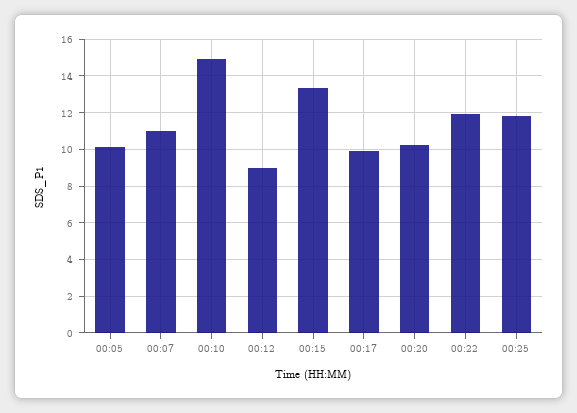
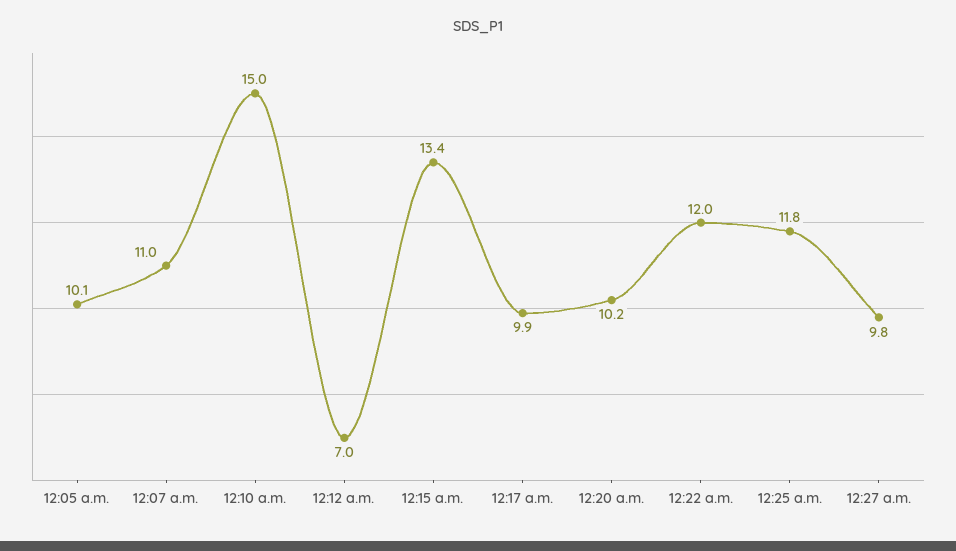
00:12: 9 -> 7
12:27 a.m.: none -> 9.8

